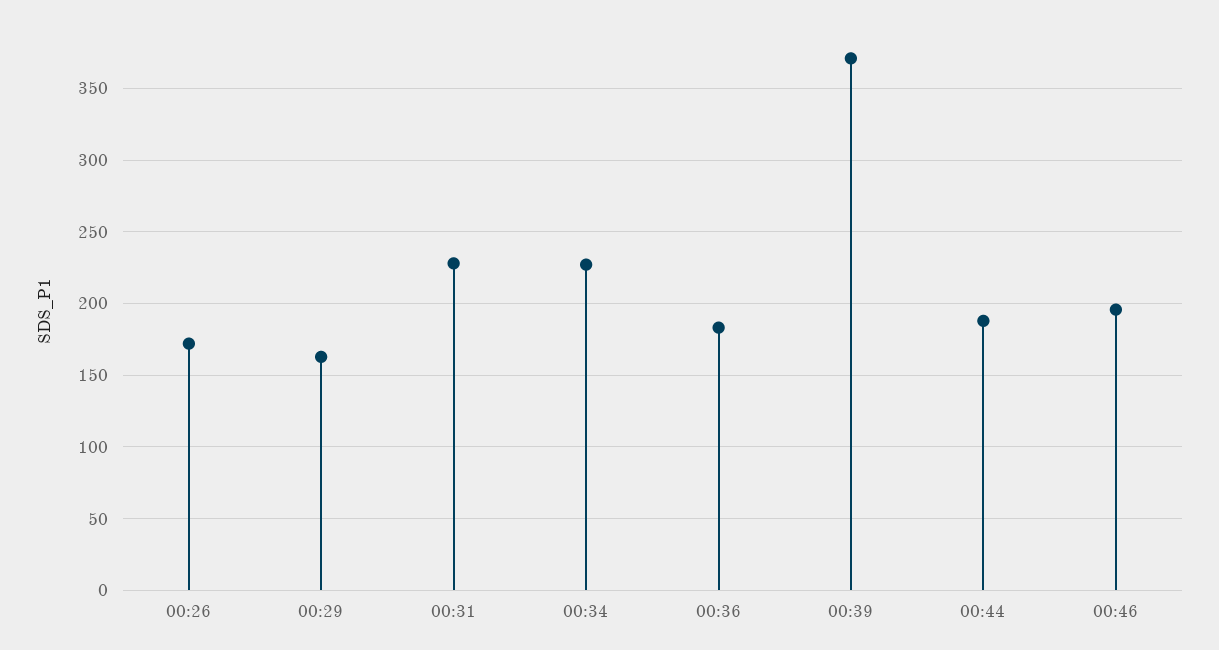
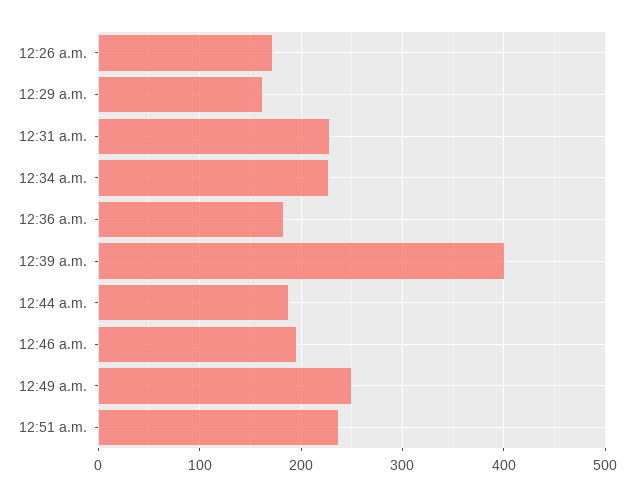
00:39: 370 -> 400
12:49 a.m.: none -> 250
12:51 a.m.: none -> 240

